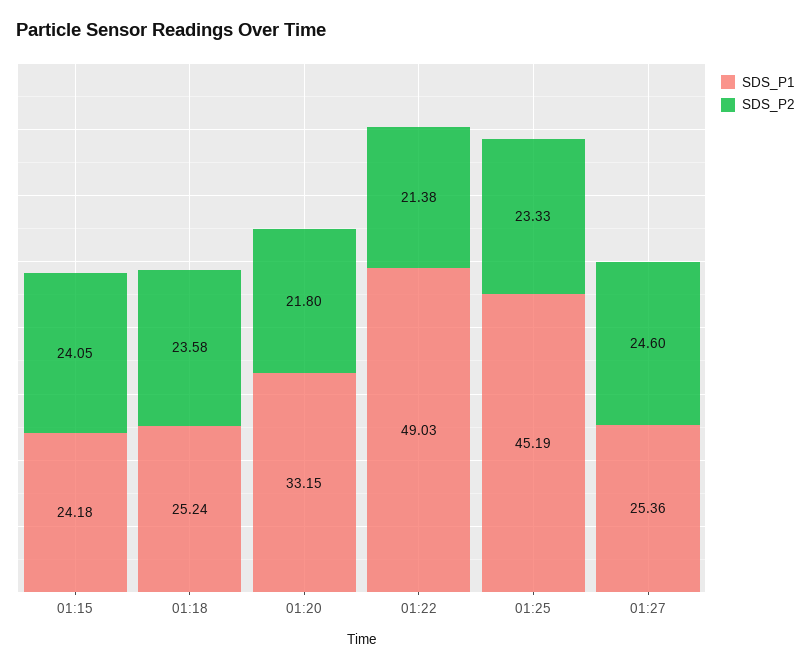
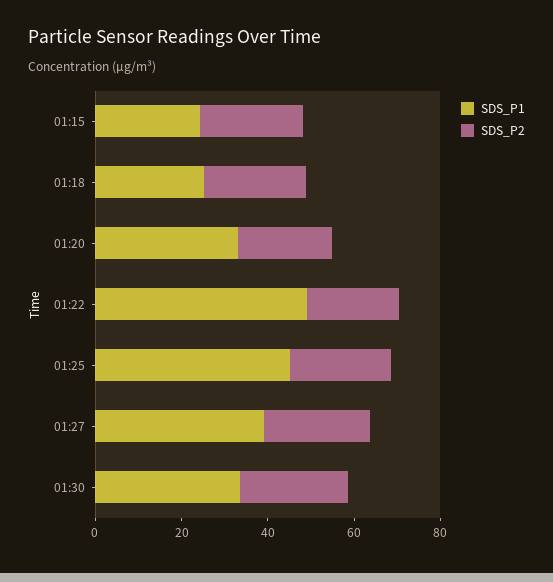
SDS_P1, 01:27: 25.36 -> 40
SDS_P1, 01:30: none -> 35
SDS_P2, 01:30: none -> 25

